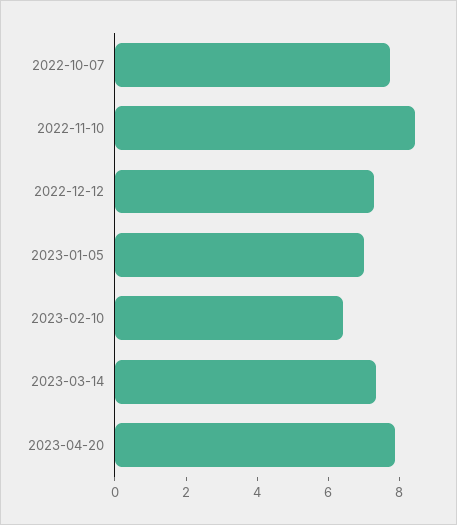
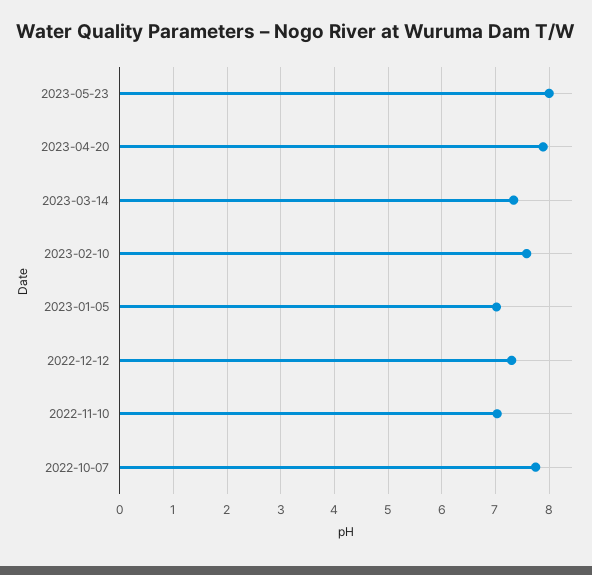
2022-11-10: 8.5 -> 7
2023-02-10: 6.5 -> 7.6
2023-05-23: none -> 8

